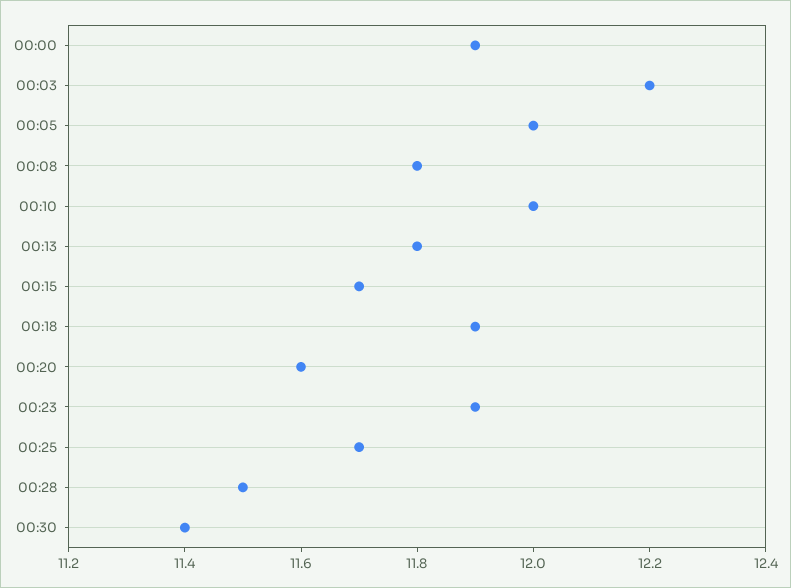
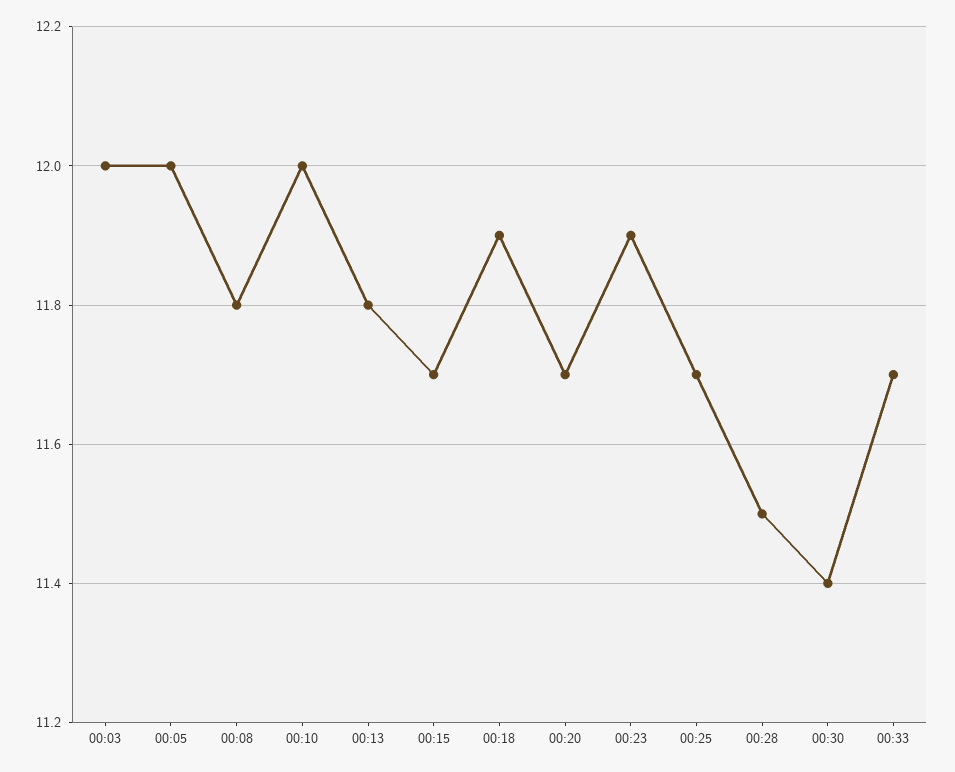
00:00: 11.9 -> none
00:03: 12.2 -> 12
00:20: 11.6 -> 11.7
00:33: none -> 11.7

